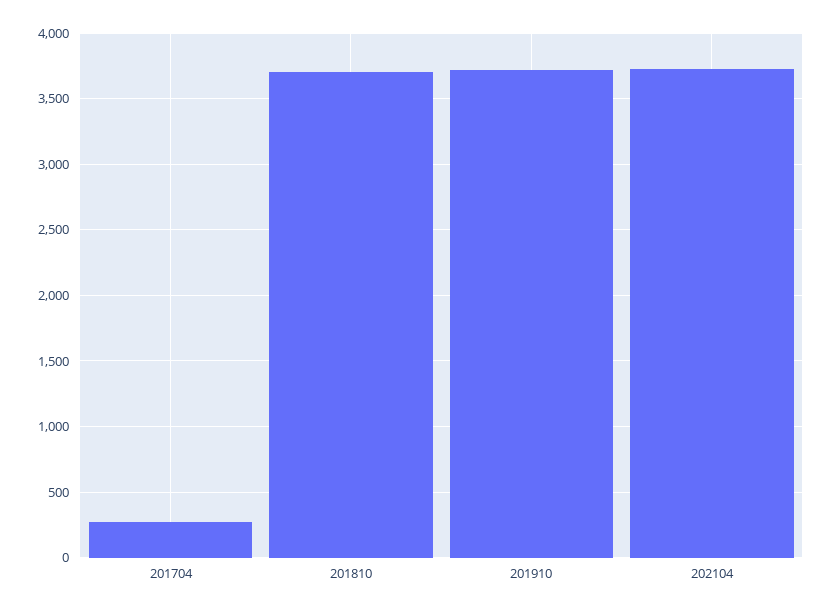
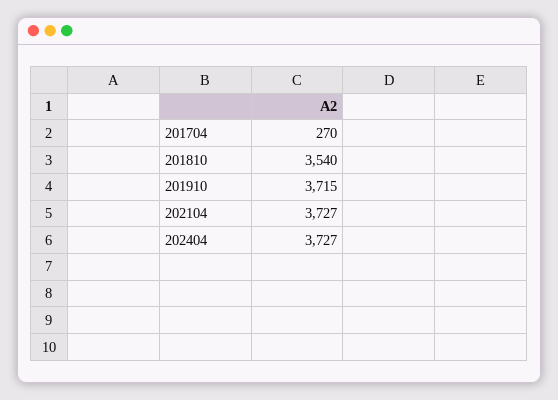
201810: 3700 -> 3540
202404: none -> 3727

